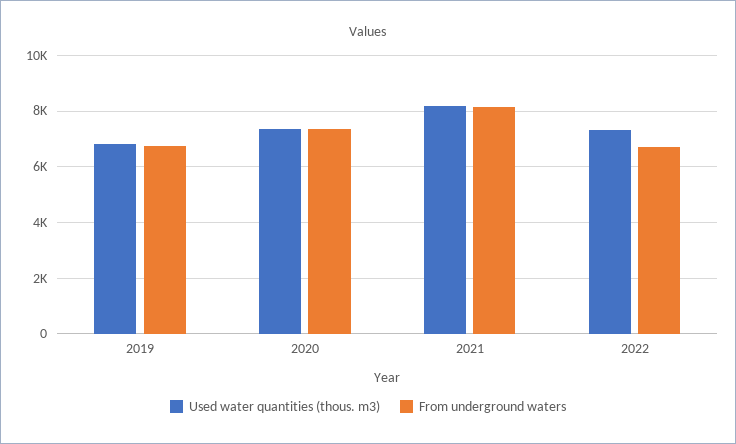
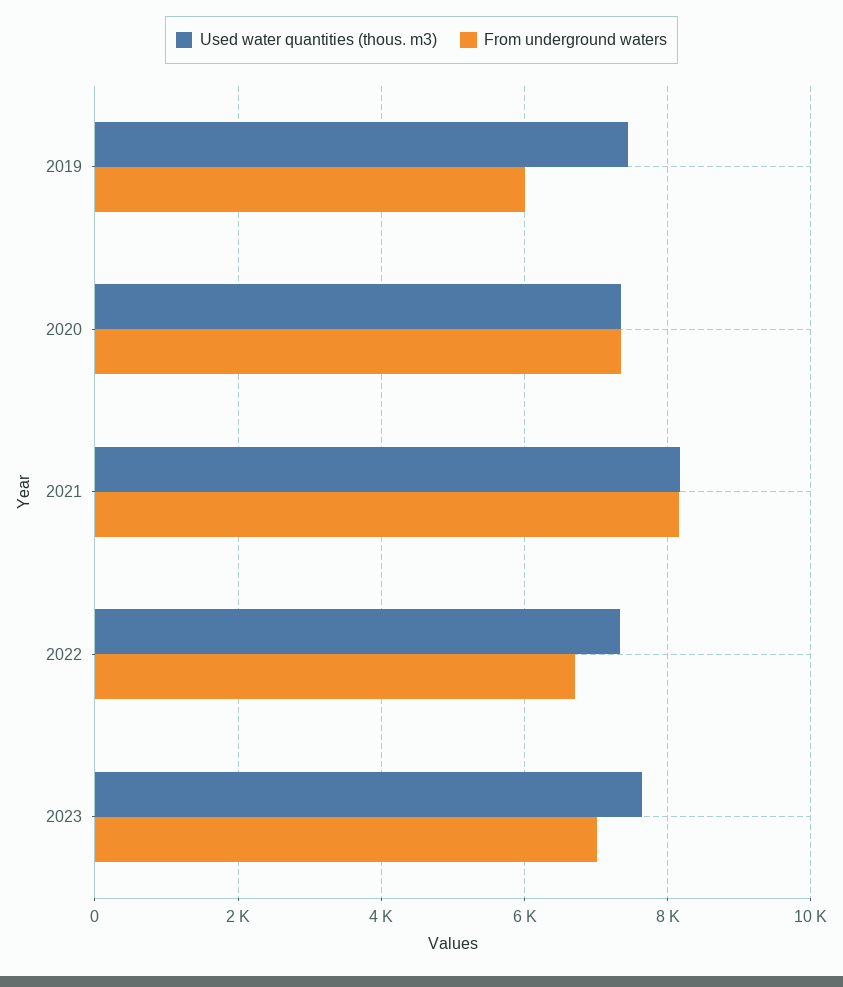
Used water quantities (thous. m3), 2019: 6750 -> 7400
From underground waters, 2019: 6750 -> 6000
Used water quantities (thous. m3), 2023: none -> 7600
From underground waters, 2023: none -> 7000

